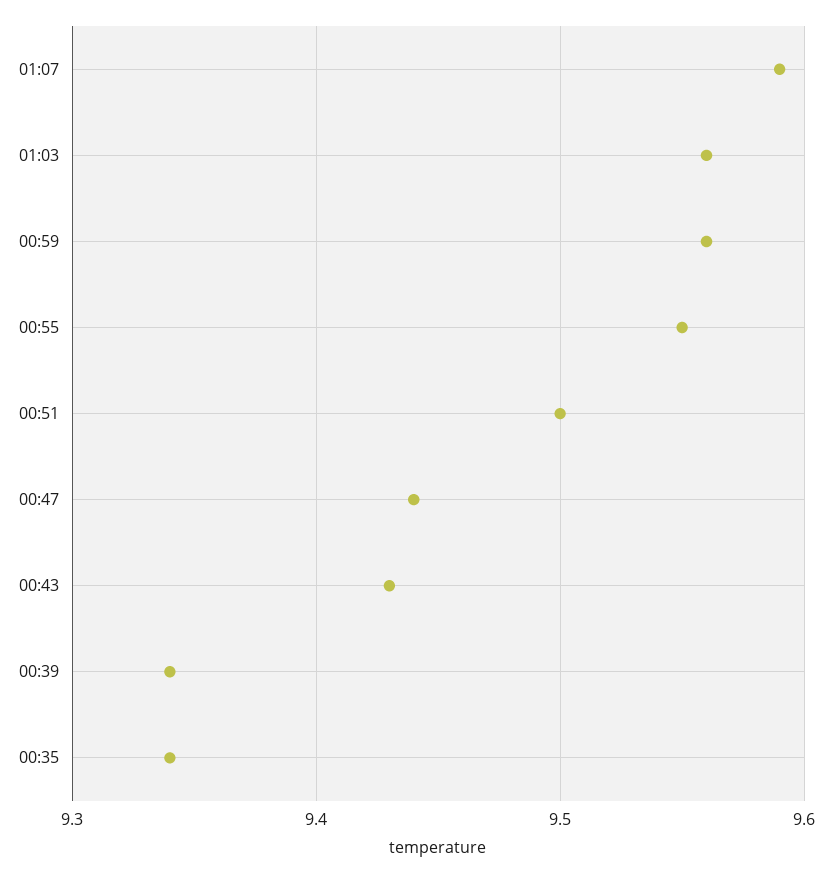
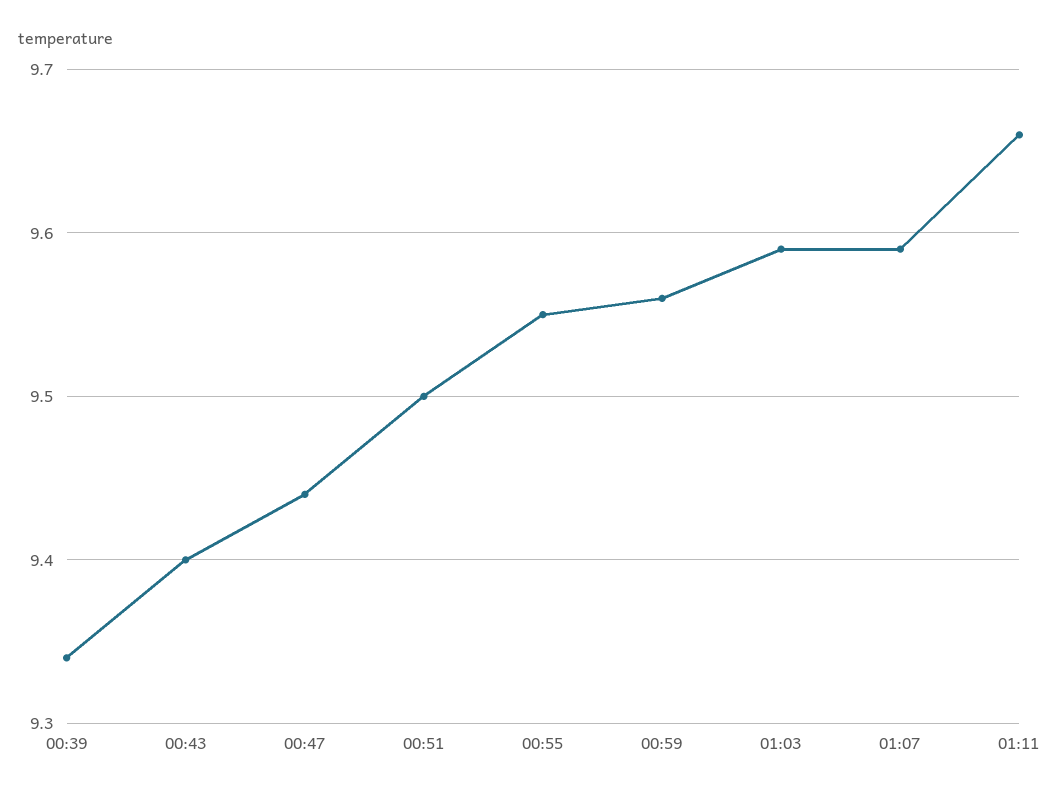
01:03: 9.56 -> 9.59
00:43: 9.43 -> 9.4
00:35: 9.34 -> none
01:11: none -> 9.66

